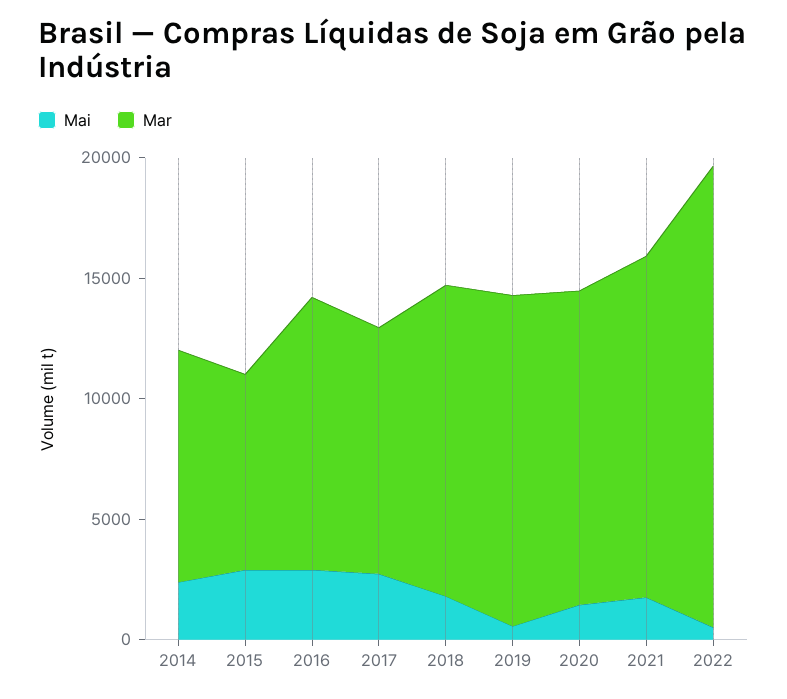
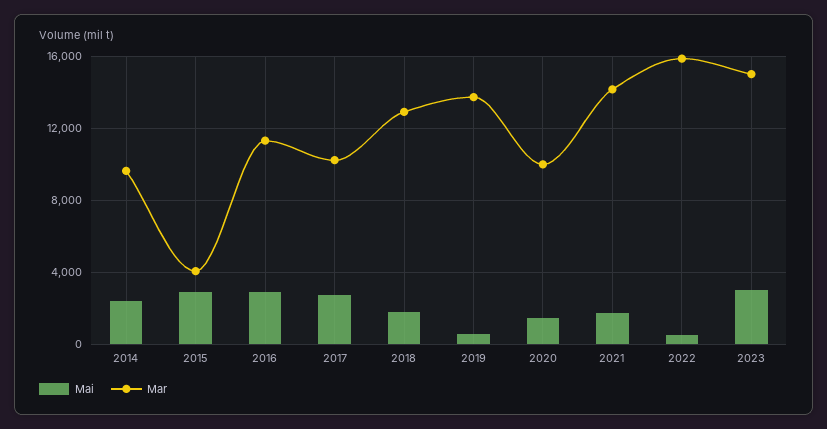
Mar, 2015: 8000 -> 4000
Mar, 2020: 13000 -> 10000
Mar, 2022: 19000 -> 16000
Mai, 2023: none -> 3000
Mar, 2023: none -> 15000

